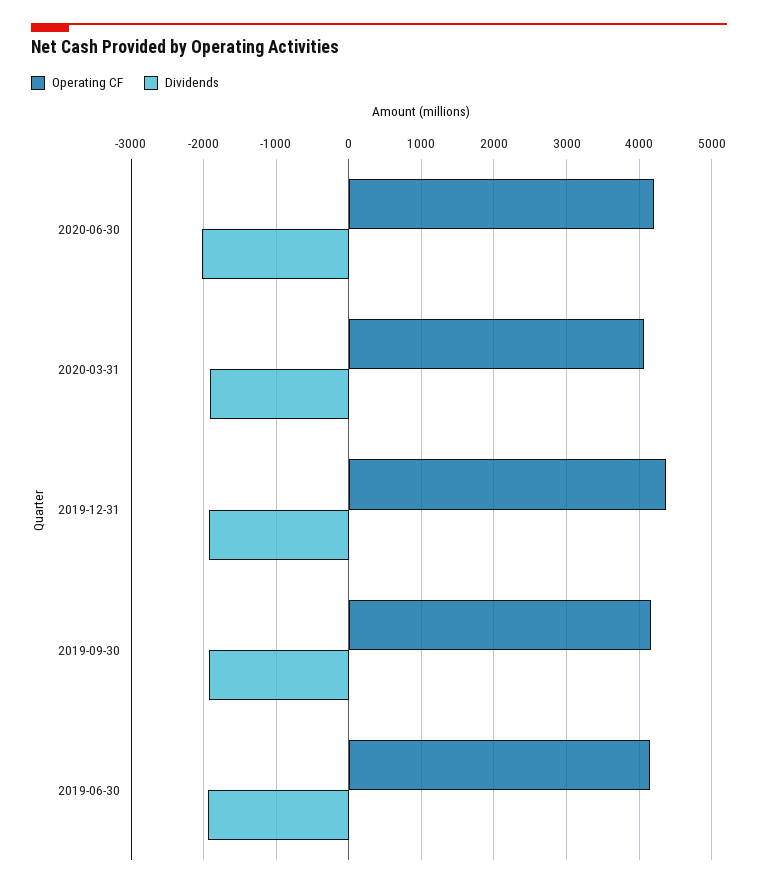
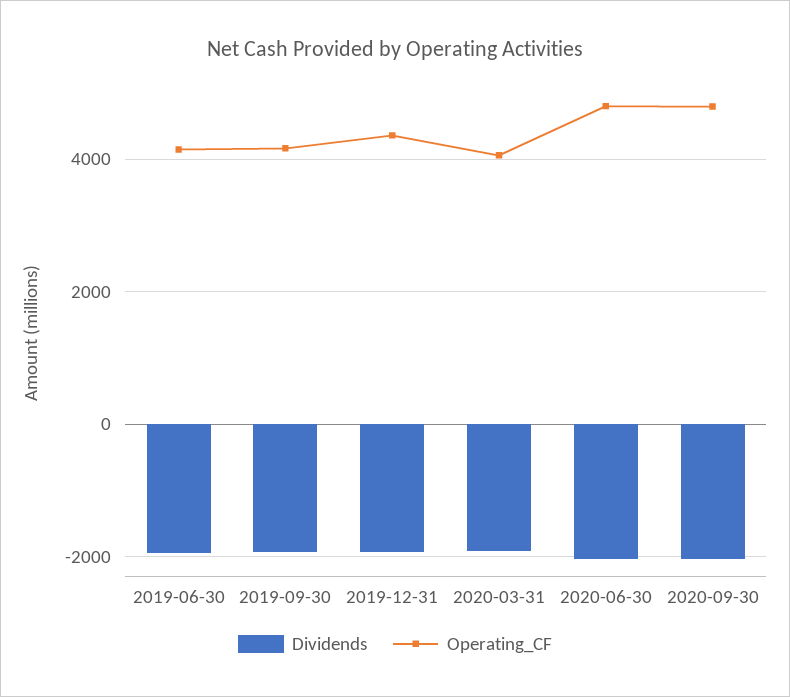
Operating CF, 2020-06-30: 4200 -> 4800
Dividends, 2020-09-30: none -> -2000
Operating CF, 2020-09-30: none -> 4800

